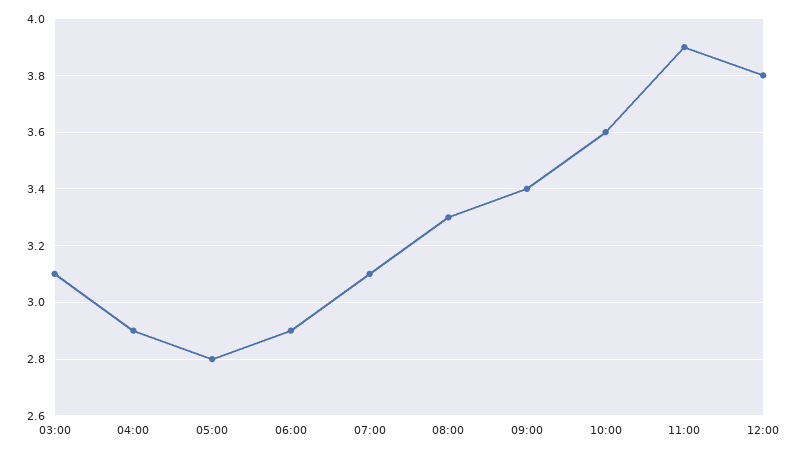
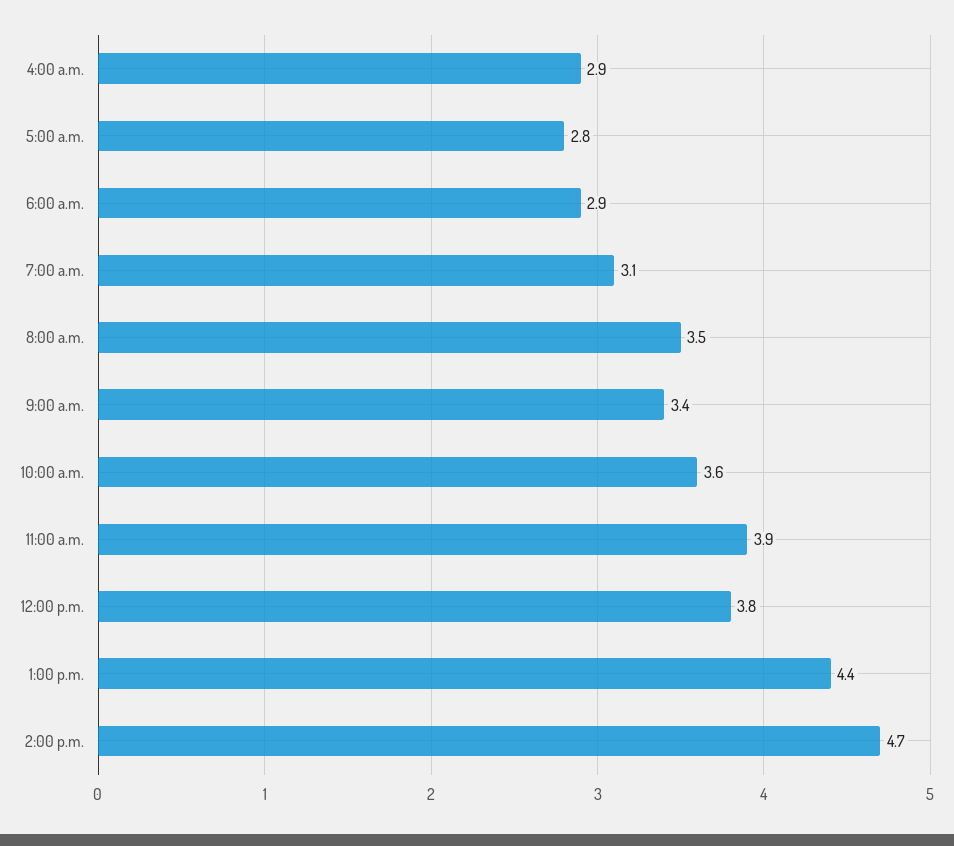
03:00: 3.1 -> none
08:00: 3.3 -> 3.5
1:00 p.m.: none -> 4.4
2:00 p.m.: none -> 4.7

